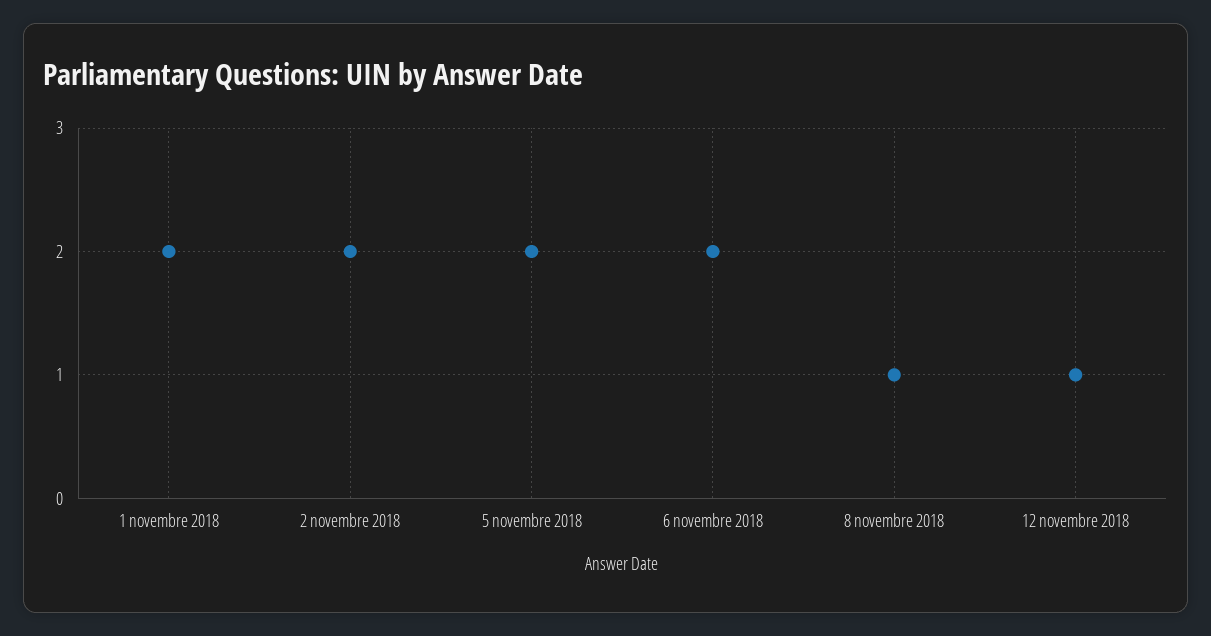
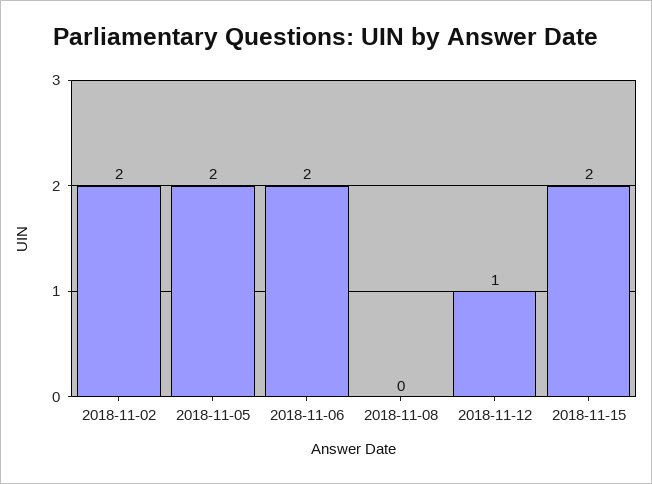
1 novembre 2018: 2 -> none
8 novembre 2018: 1 -> 0
2018-11-15: none -> 2

